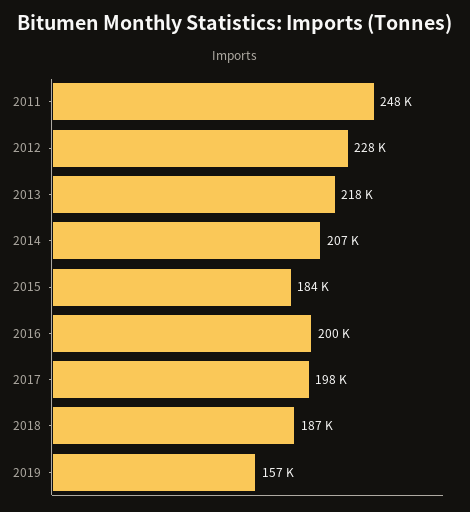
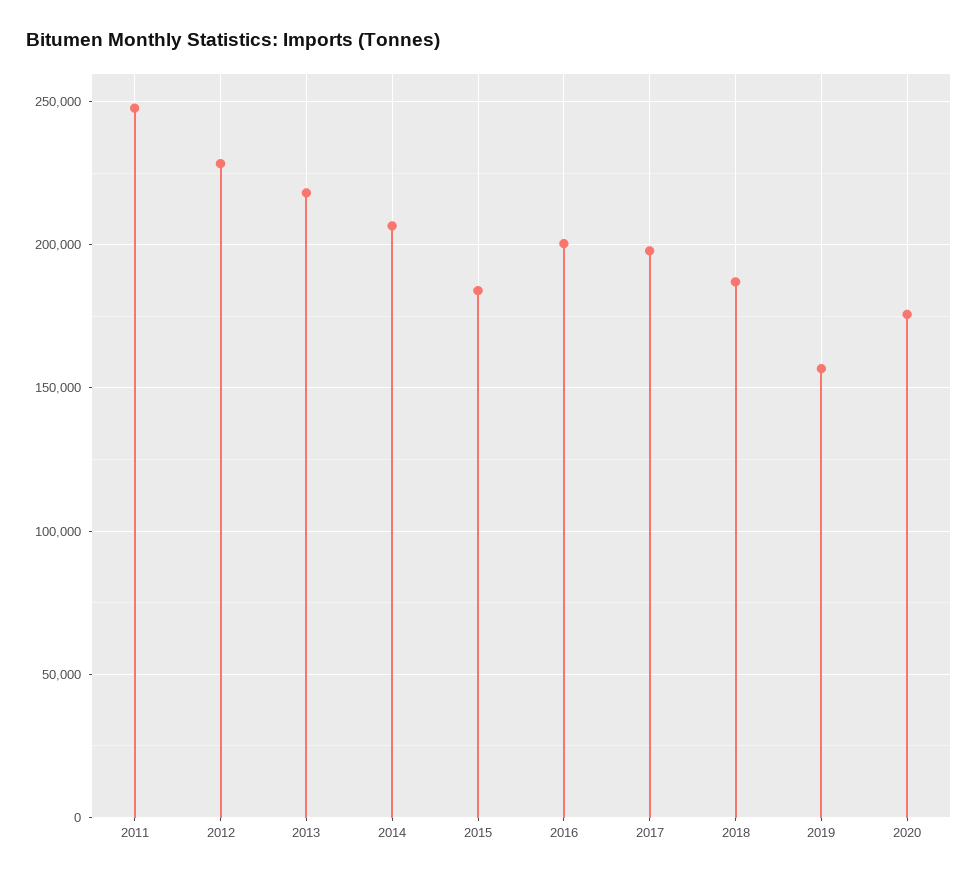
2020: none -> 175000

